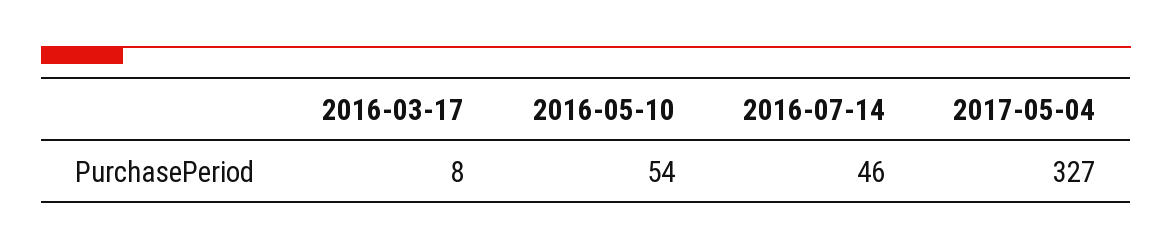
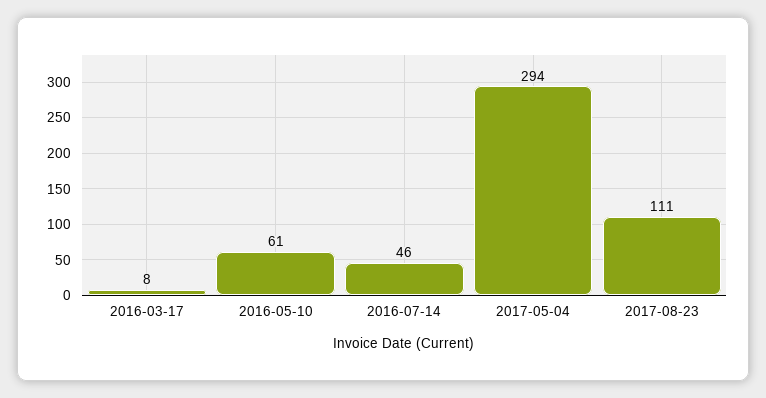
2016-05-10: 54 -> 61
2017-05-04: 327 -> 294
2017-08-23: none -> 111

